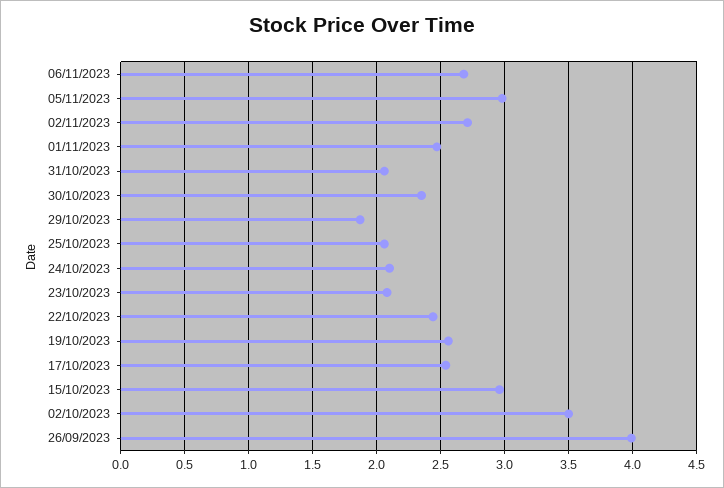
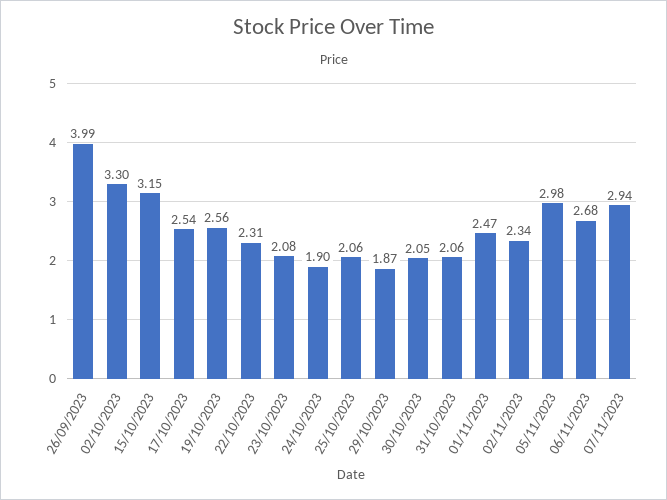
02/11/2023: 2.7 -> 2.34
30/10/2023: 2.35 -> 2.05
24/10/2023: 2.1 -> 1.9
22/10/2023: 2.45 -> 2.31
15/10/2023: 2.95 -> 3.15
02/10/2023: 3.5 -> 3.3
07/11/2023: none -> 2.94

